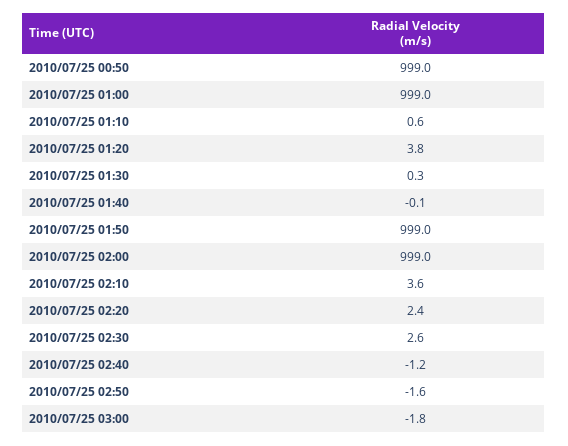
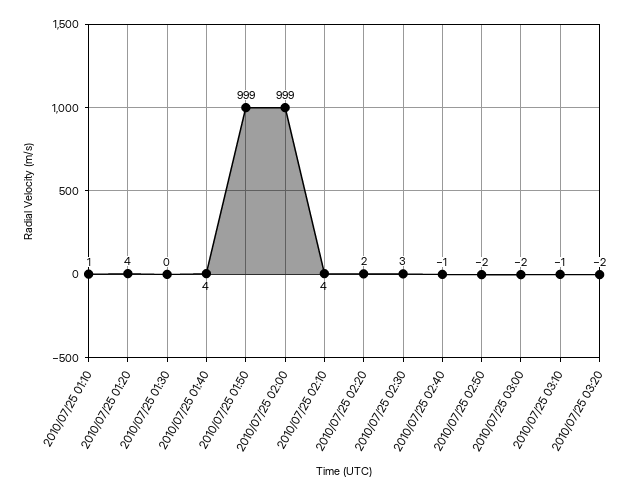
2010/07/25 00:50: 999 -> none
2010/07/25 01:00: 999 -> none
2010/07/25 01:40: -0.1 -> 4
2010/07/25 03:10: none -> -1
2010/07/25 03:20: none -> -2

